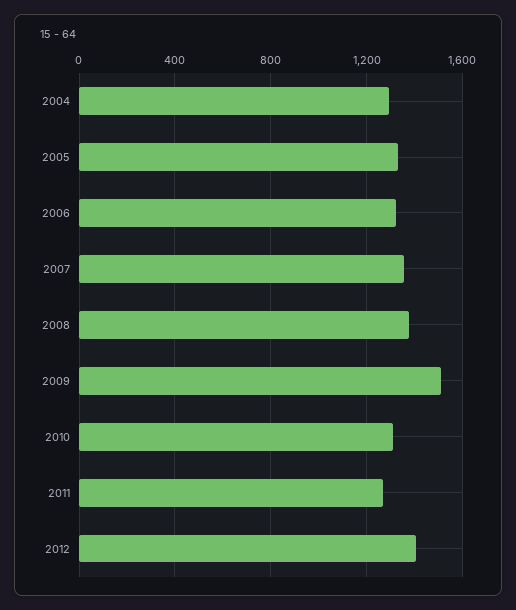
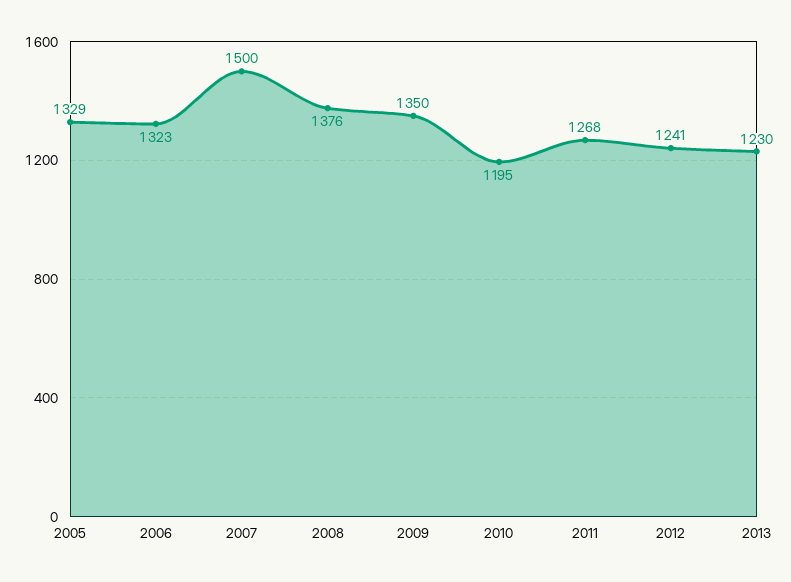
2004: 1300 -> none
2007: 1350 -> 1500
2009: 1500 -> 1350
2010: 1300 -> 1195
2012: 1400 -> 1241
2013: none -> 1230

